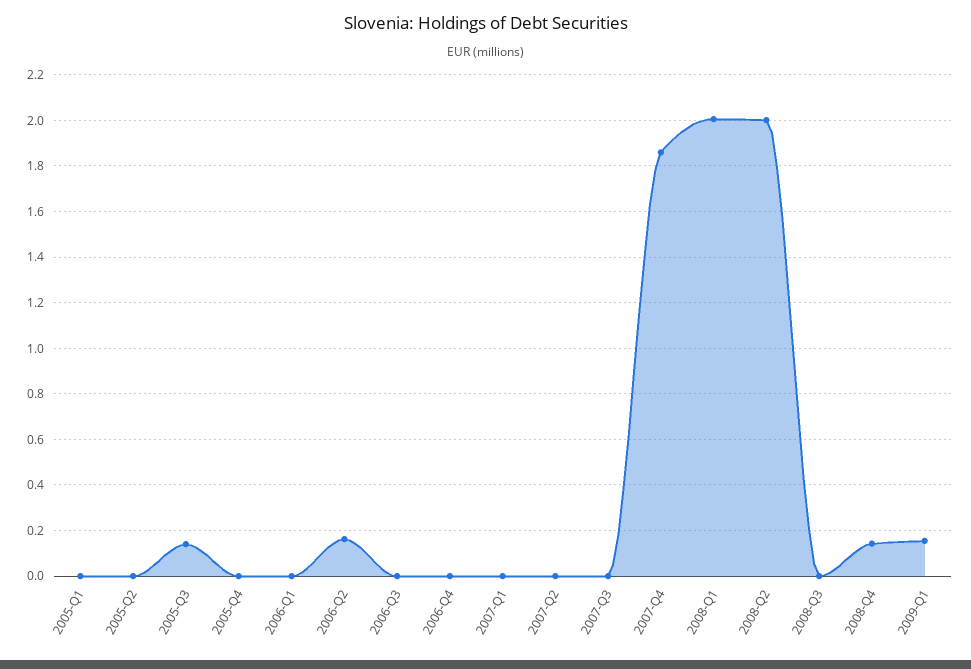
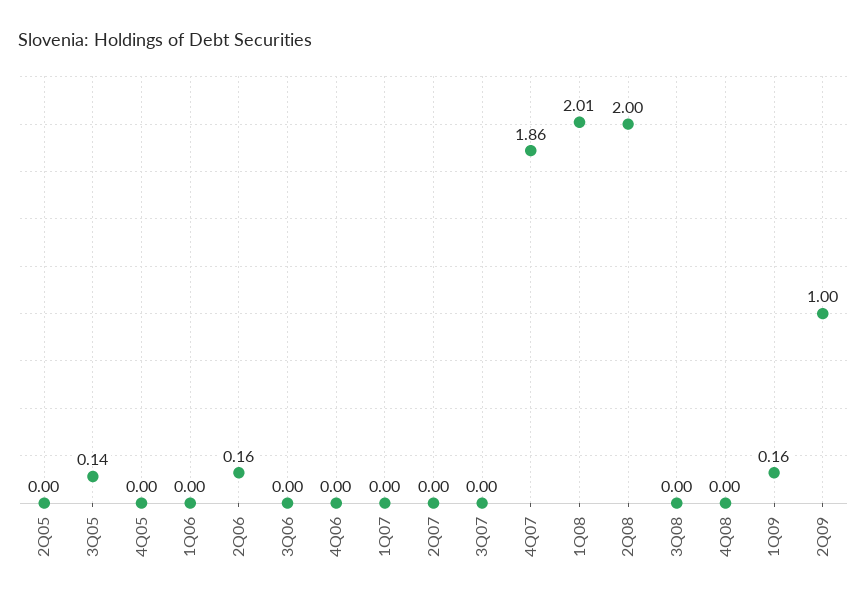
2005-Q1: 0 -> none
2008-Q4: 0.15 -> 0
2Q09: none -> 1

